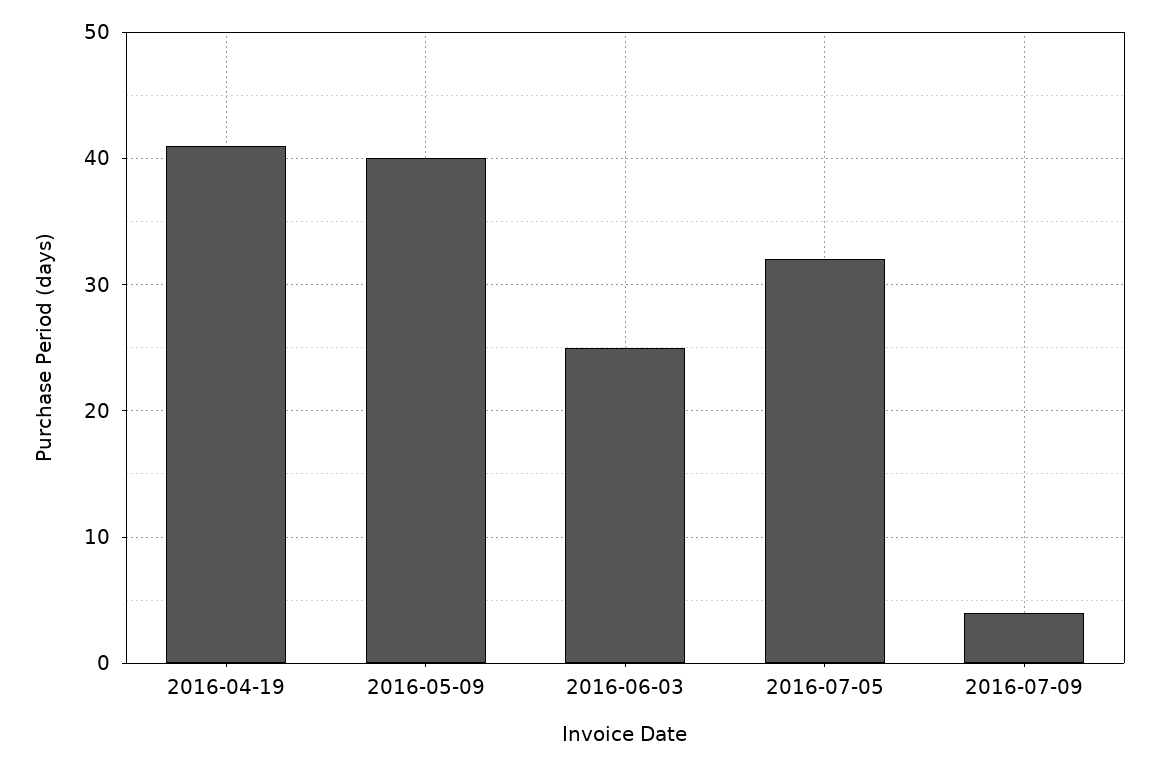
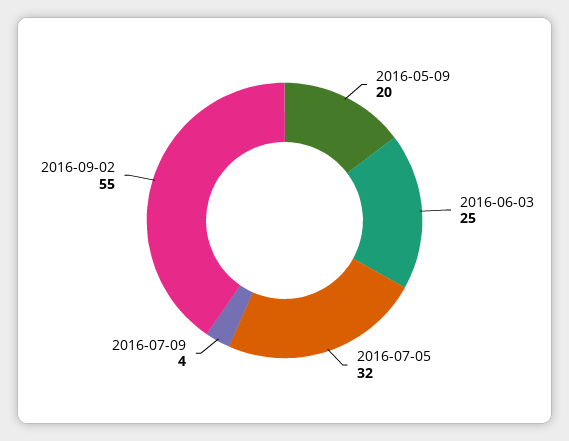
2016-04-19: 41 -> none
2016-05-09: 40 -> 20
2016-09-02: none -> 55

